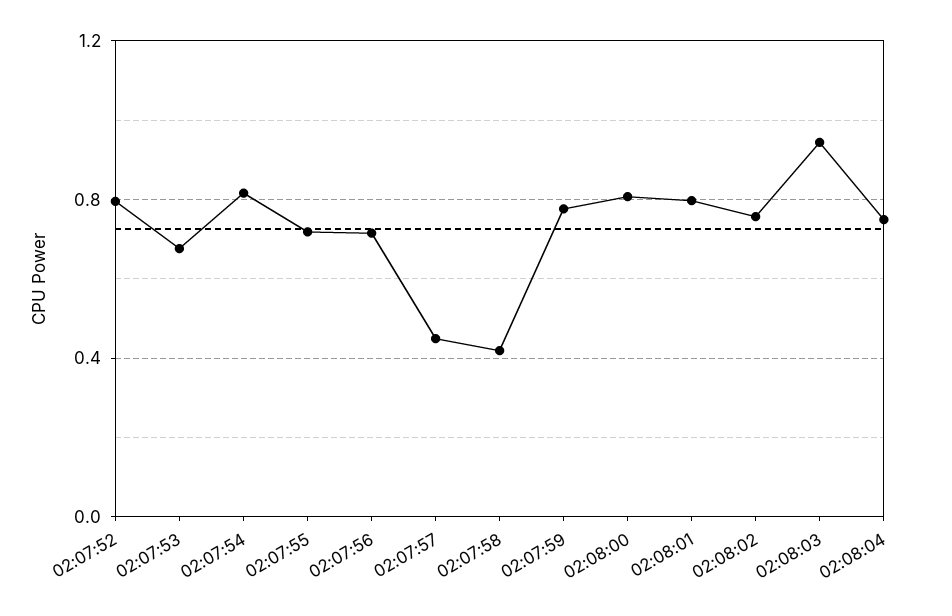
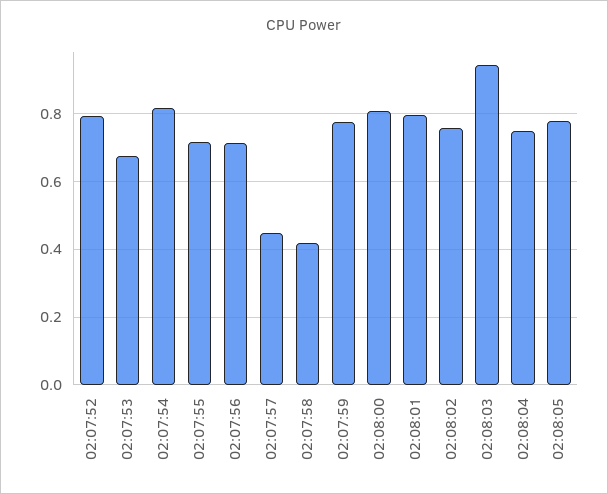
02:08:05: none -> 0.78

